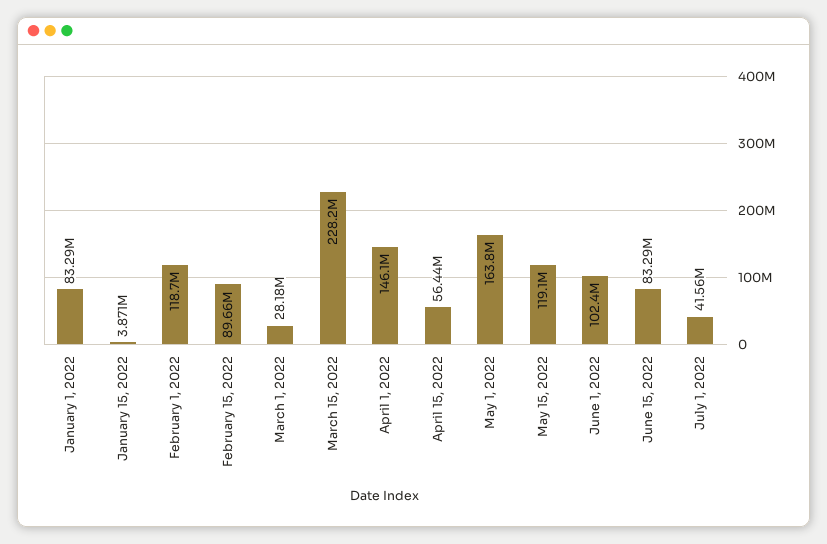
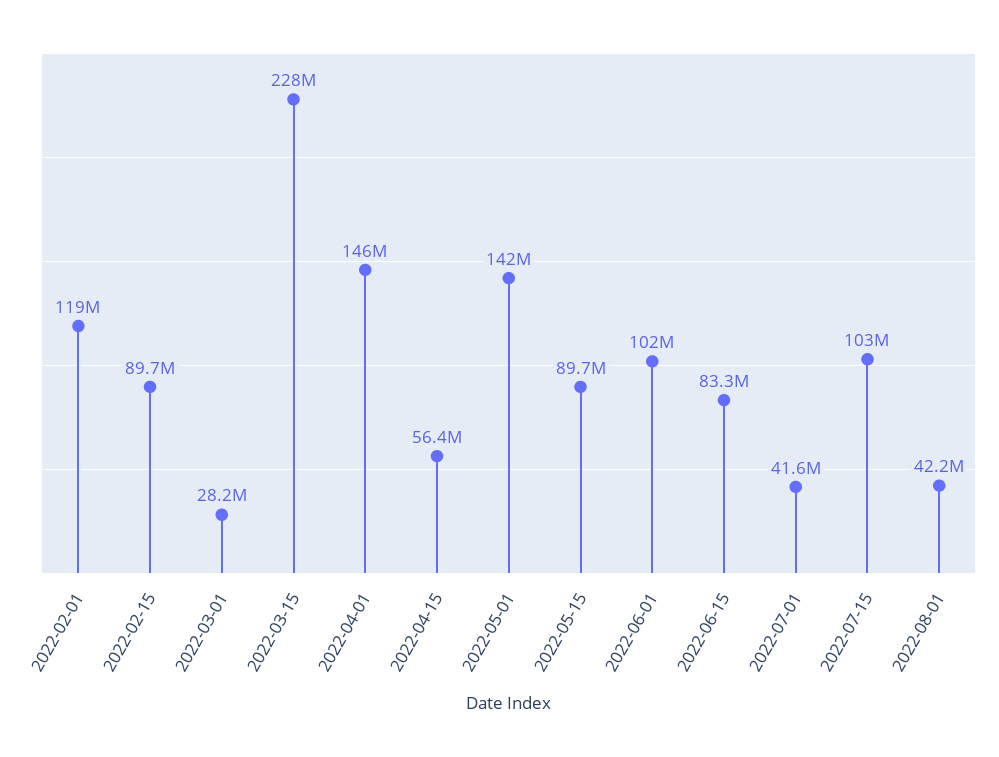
January 1, 2022: 83290000 -> none
January 15, 2022: 3871000 -> none
May 1, 2022: 163800000 -> 142000000
May 15, 2022: 119100000 -> 89700000
2022-07-15: none -> 103000000
2022-08-01: none -> 42200000

